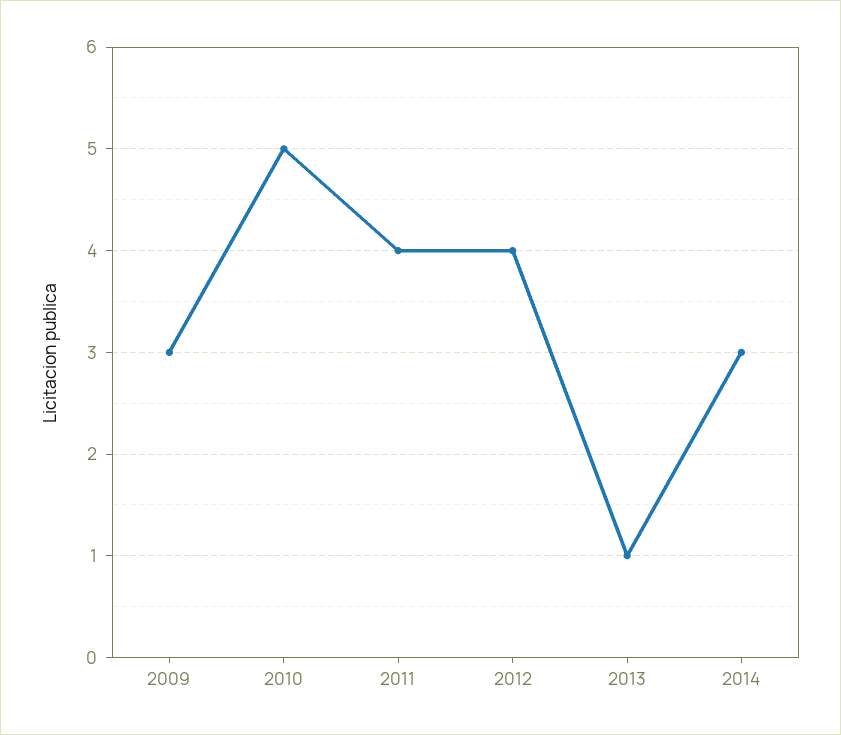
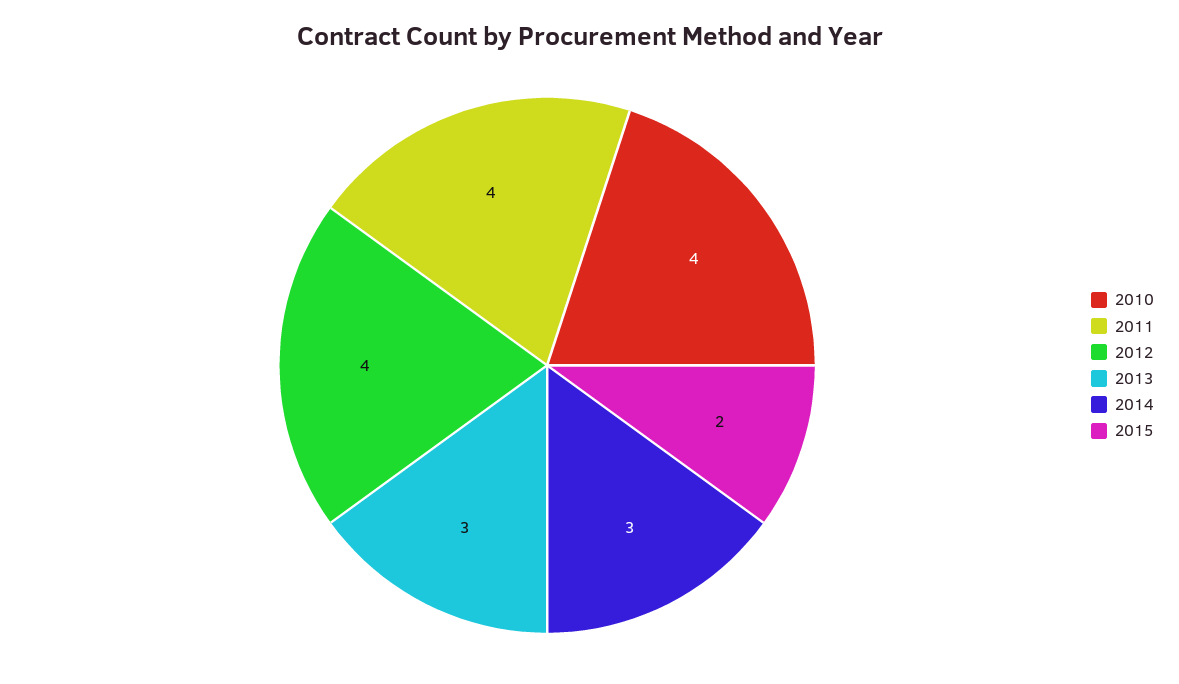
2009: 3 -> none
2010: 5 -> 4
2013: 1 -> 3
2015: none -> 2

